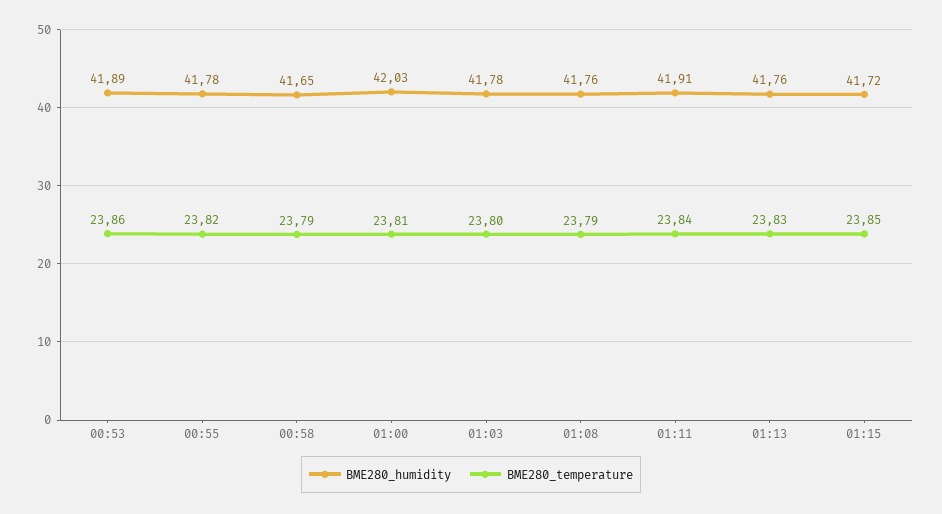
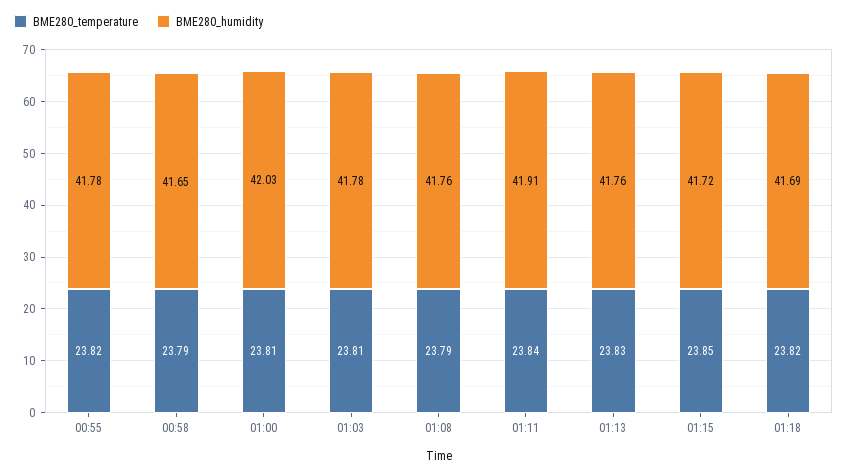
BME280_humidity, 00:53: 41.89 -> none
BME280_temperature, 00:53: 23.86 -> none
BME280_temperature, 01:03: 23.8 -> 23.81
BME280_temperature, 01:18: none -> 23.82
BME280_humidity, 01:18: none -> 41.69

